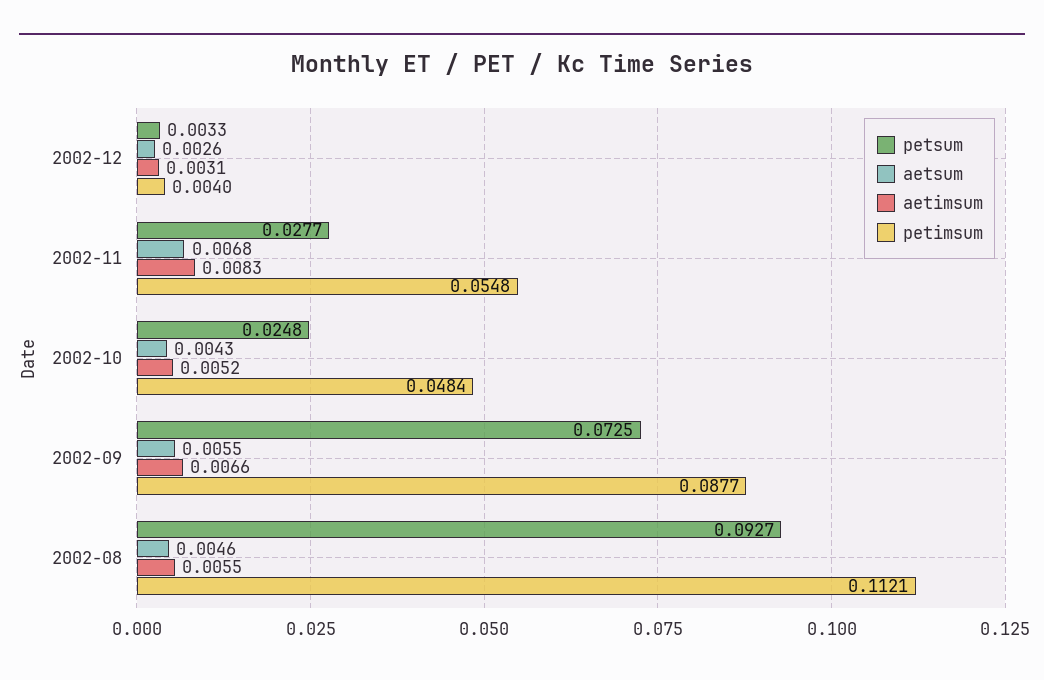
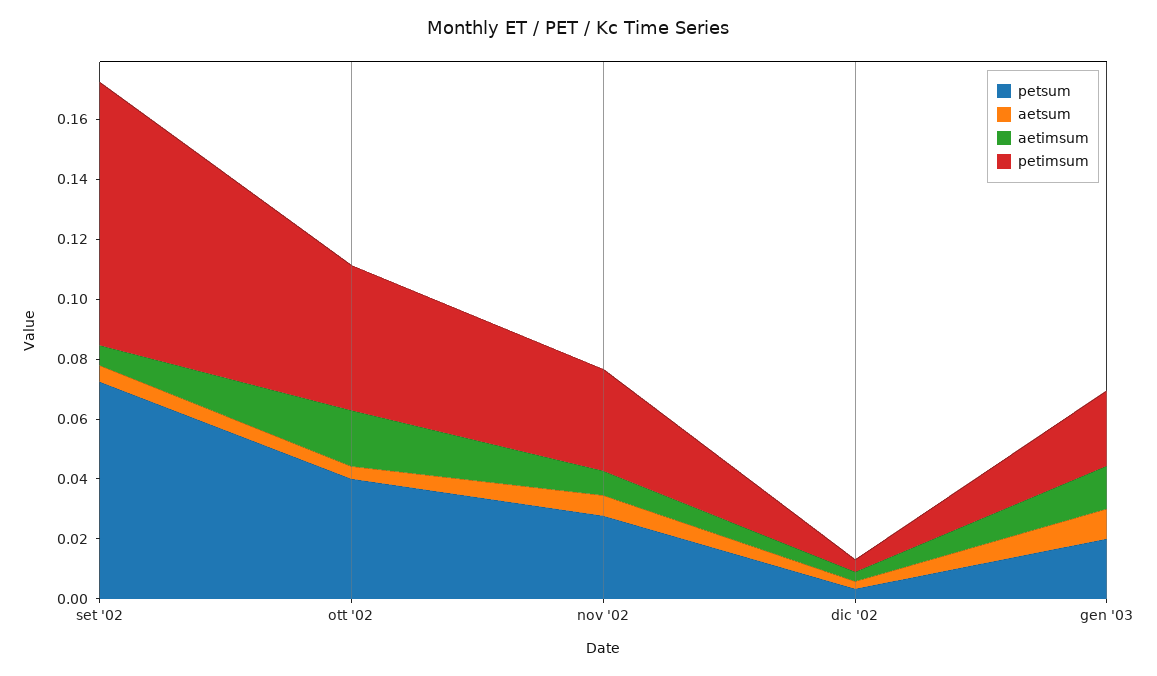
petimsum, 2002-11: 0.0548 -> 0.035
petsum, 2002-10: 0.0248 -> 0.04
aetimsum, 2002-10: 0.0052 -> 0.02
petsum, 2002-08: 0.0927 -> none
aetsum, 2002-08: 0.0046 -> none
aetimsum, 2002-08: 0.0055 -> none
petimsum, 2002-08: 0.1121 -> none
petsum, gen '03: none -> 0.02
aetsum, gen '03: none -> 0.01
aetimsum, gen '03: none -> 0.015
petimsum, gen '03: none -> 0.025

